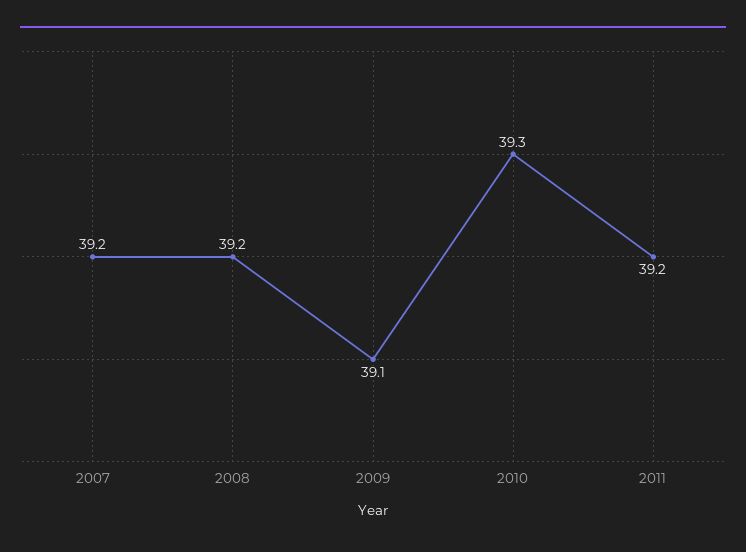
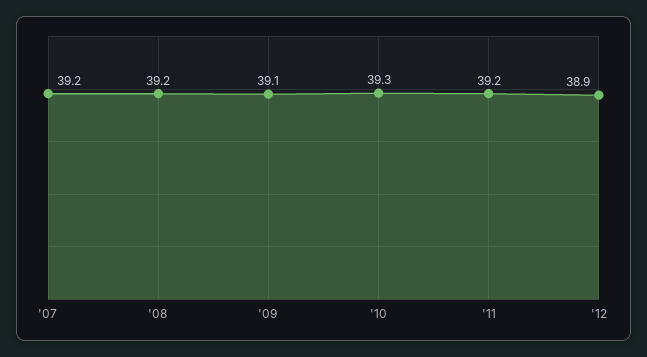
'12: none -> 38.9

